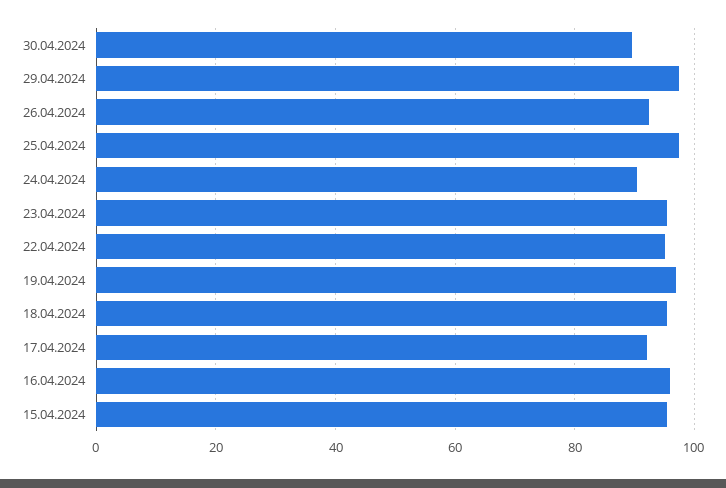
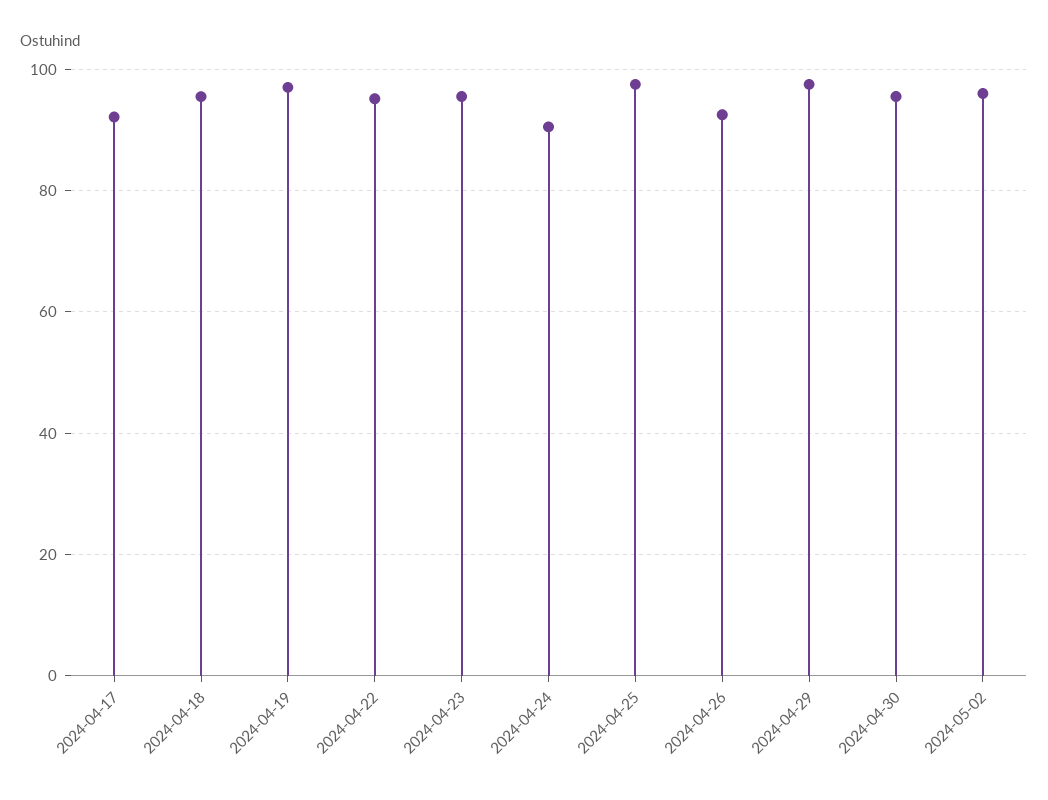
30.04.2024: 90 -> 96
16.04.2024: 96 -> none
15.04.2024: 96 -> none
2024-05-02: none -> 96

